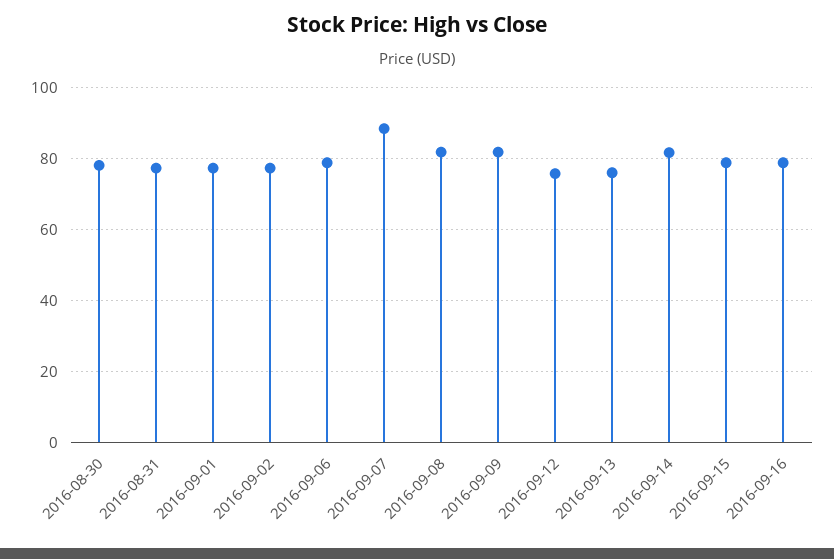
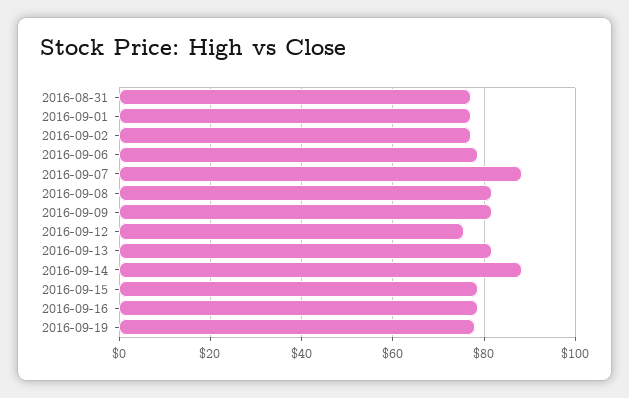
2016-08-30: 78 -> none
2016-09-13: 76 -> 82
2016-09-14: 82 -> 88
2016-09-19: none -> 78

